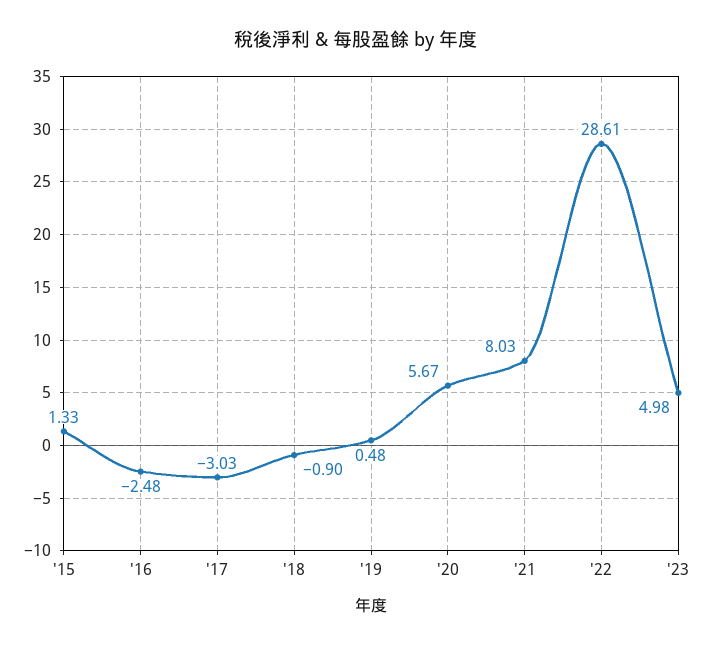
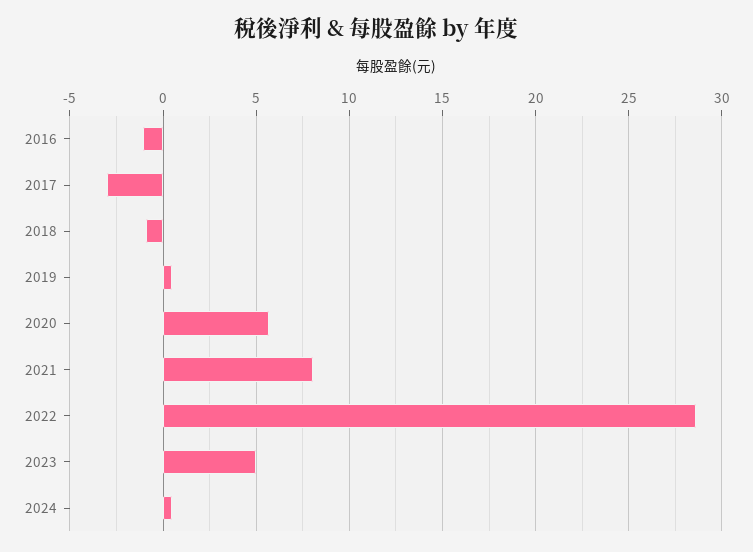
'15: 1.33 -> none
'16: -2.48 -> -1
2024: none -> 0.5

